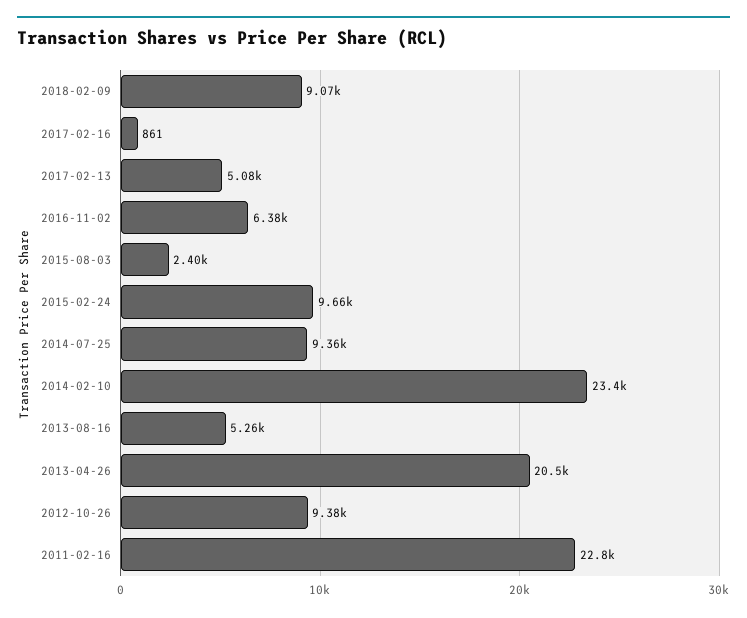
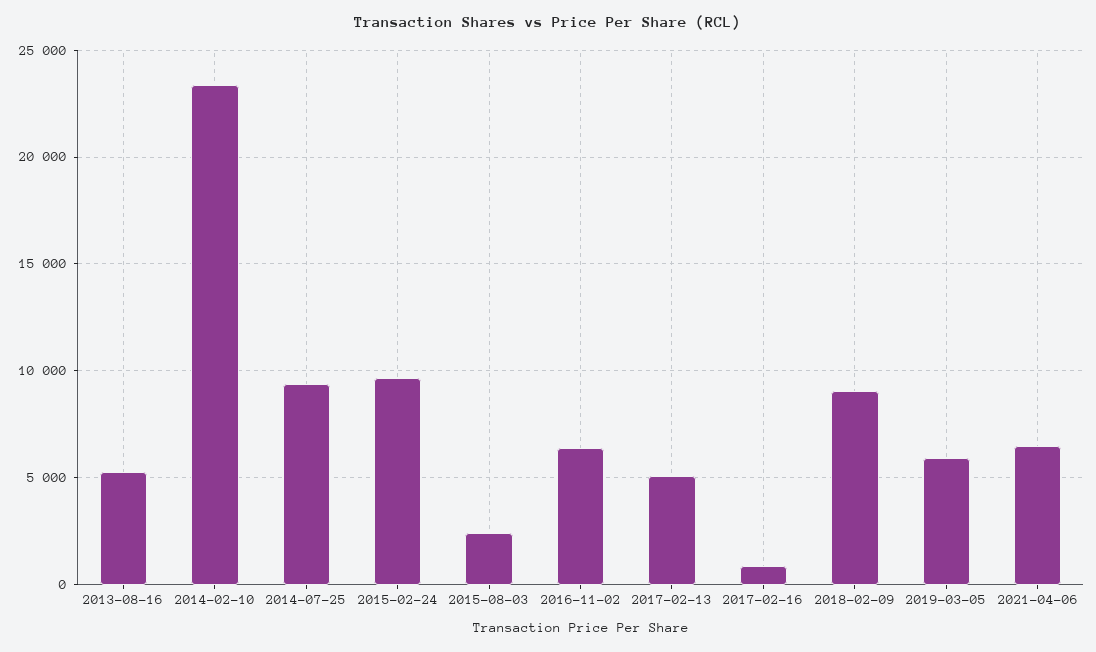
2013-04-26: 20500 -> none
2012-10-26: 9380 -> none
2011-02-16: 22800 -> none
2019-03-05: none -> 6000
2021-04-06: none -> 6500

